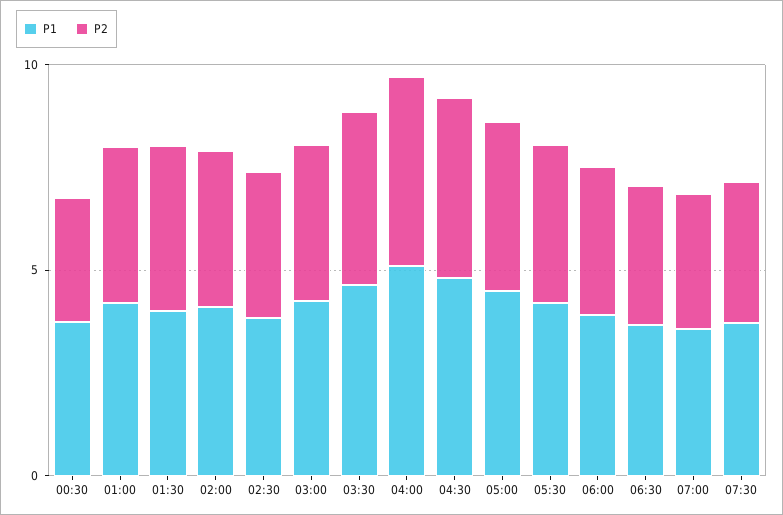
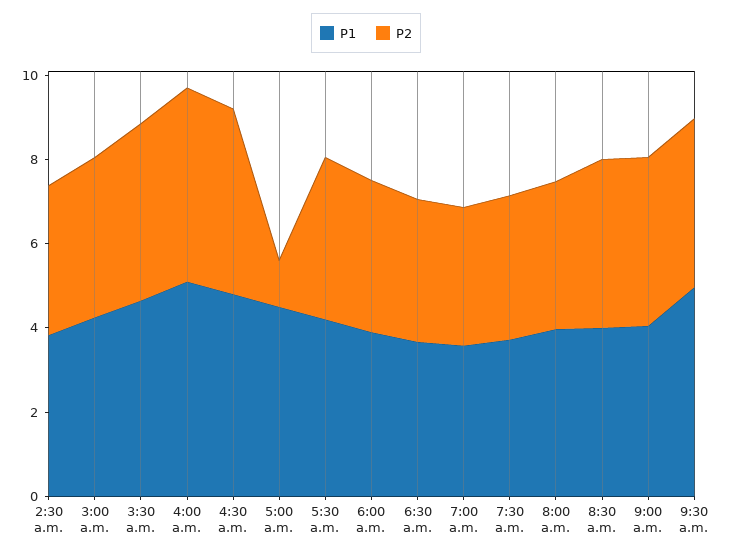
P1, 00:30: 4 -> none
P2, 00:30: 3 -> none
P1, 01:00: 4 -> none
P2, 01:00: 4 -> none
P1, 01:30: 4 -> none
P2, 01:30: 4 -> none
P1, 02:00: 4 -> none
P2, 02:00: 4 -> none
P2, 05:00: 4 -> 1
P1, 8:00 a.m.: none -> 4
P2, 8:00 a.m.: none -> 3.5
P1, 8:30 a.m.: none -> 4
P2, 8:30 a.m.: none -> 4
P1, 9:00 a.m.: none -> 4
P2, 9:00 a.m.: none -> 4
P1, 9:30 a.m.: none -> 5
P2, 9:30 a.m.: none -> 4

